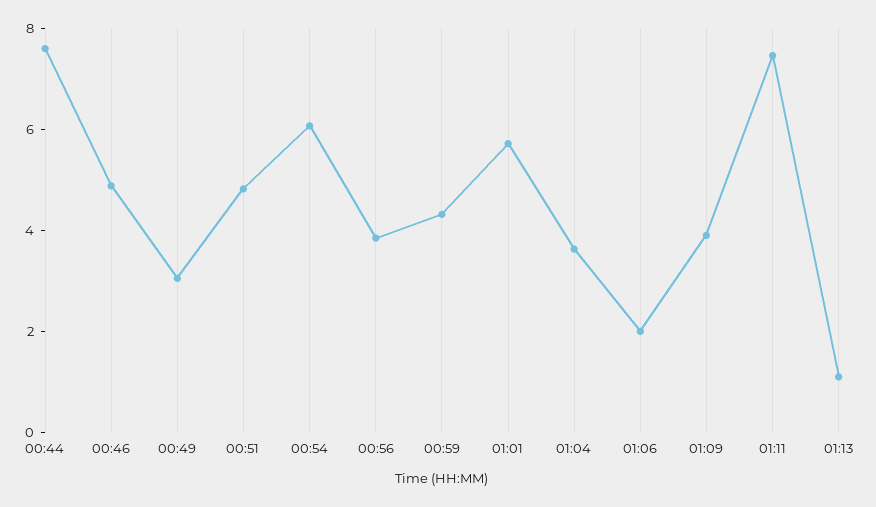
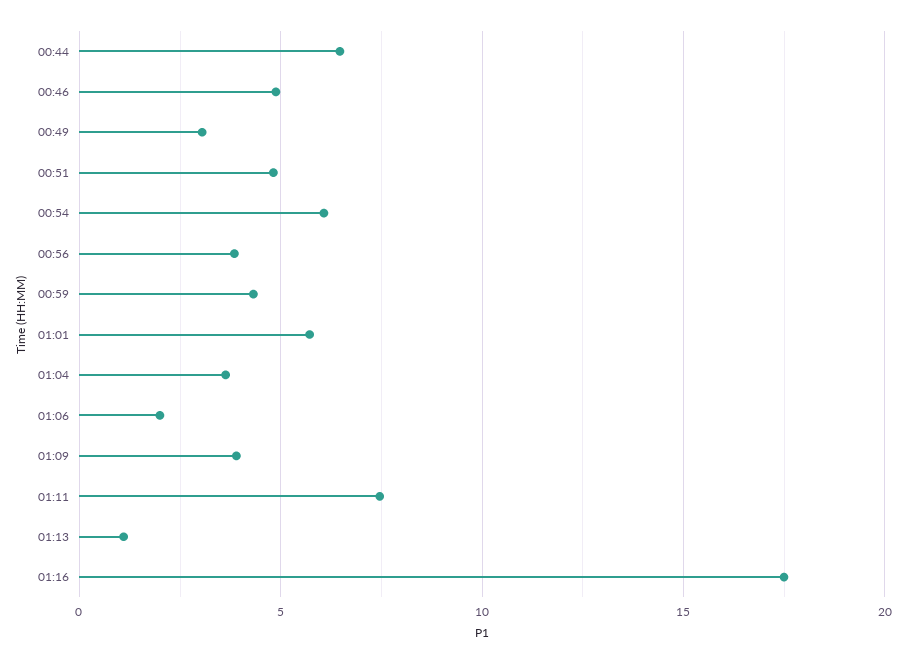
00:44: 7.5 -> 6.5
01:16: none -> 17.5

